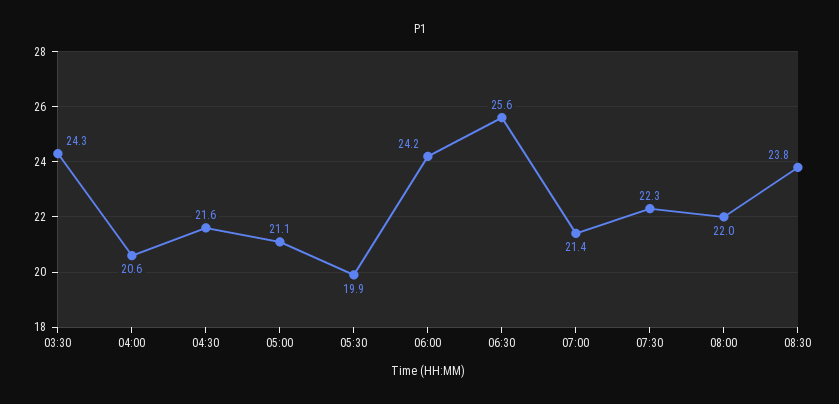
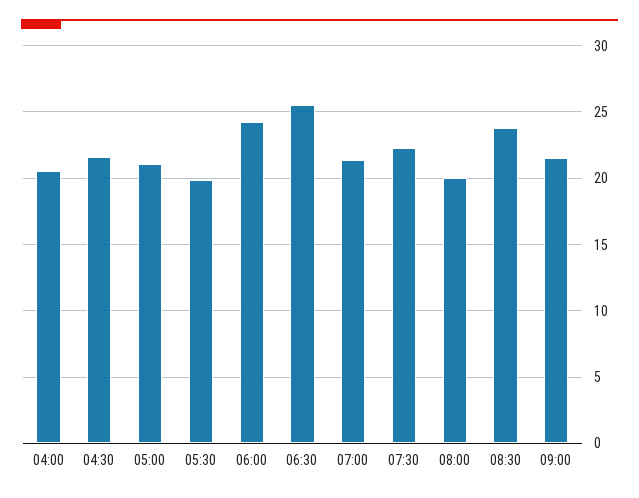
03:30: 24.3 -> none
08:00: 22 -> 20
09:00: none -> 21.5

